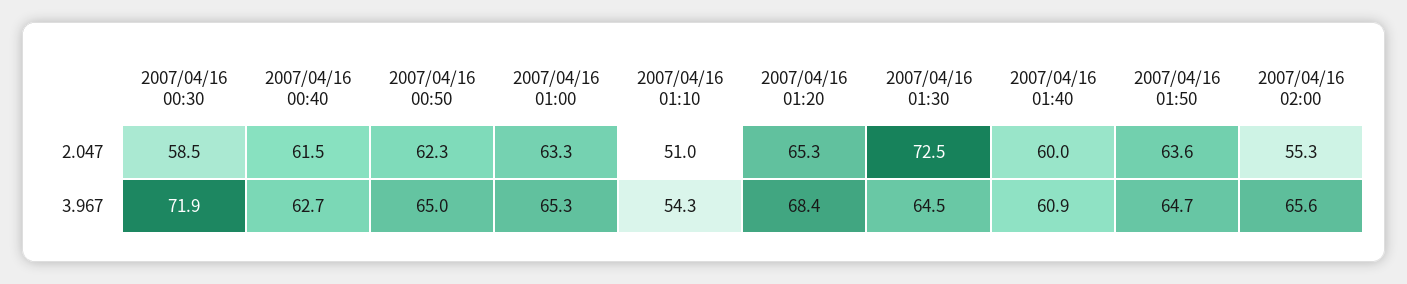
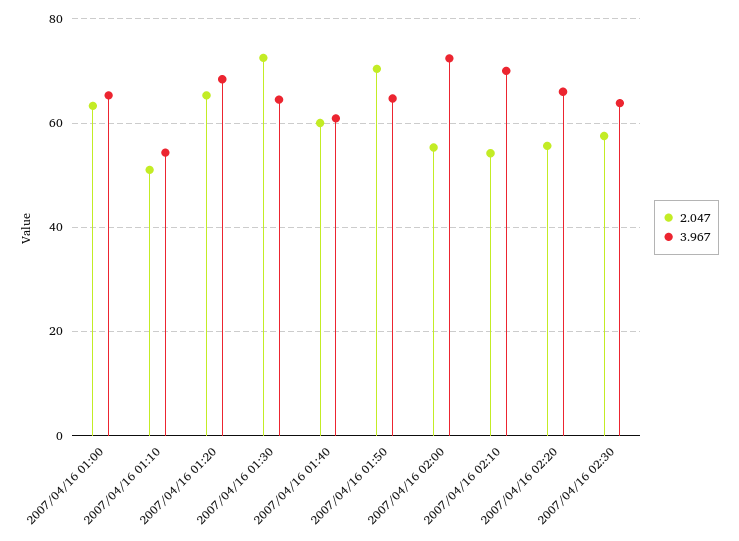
2.047, 2007/04/16 00:30: 58.5 -> none
2.047, 2007/04/16 00:40: 61.5 -> none
2.047, 2007/04/16 00:50: 62.3 -> none
2.047, 2007/04/16 01:50: 63.6 -> 70
3.967, 2007/04/16 00:30: 71.9 -> none
3.967, 2007/04/16 00:40: 62.7 -> none
3.967, 2007/04/16 00:50: 65 -> none
3.967, 2007/04/16 02:00: 65.6 -> 72
2.047, 2007/04/16 02:10: none -> 54
3.967, 2007/04/16 02:10: none -> 70
2.047, 2007/04/16 02:20: none -> 56
3.967, 2007/04/16 02:20: none -> 66
2.047, 2007/04/16 02:30: none -> 58
3.967, 2007/04/16 02:30: none -> 64

